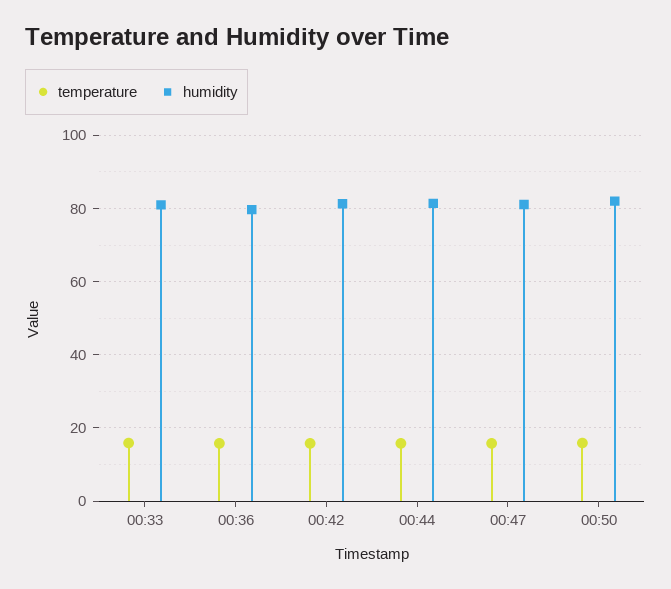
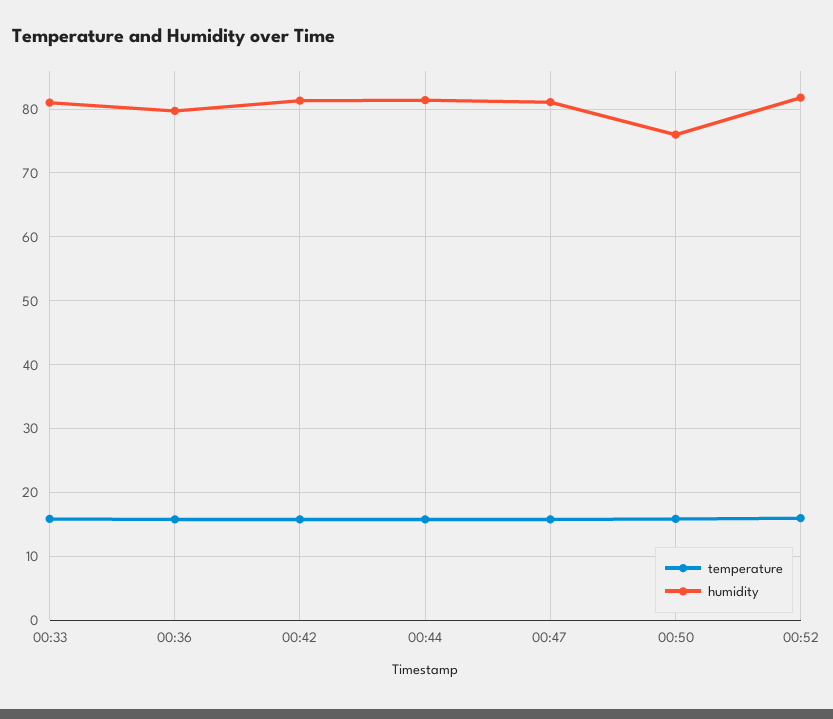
humidity, 00:50: 82 -> 76
temperature, 00:52: none -> 16
humidity, 00:52: none -> 82

